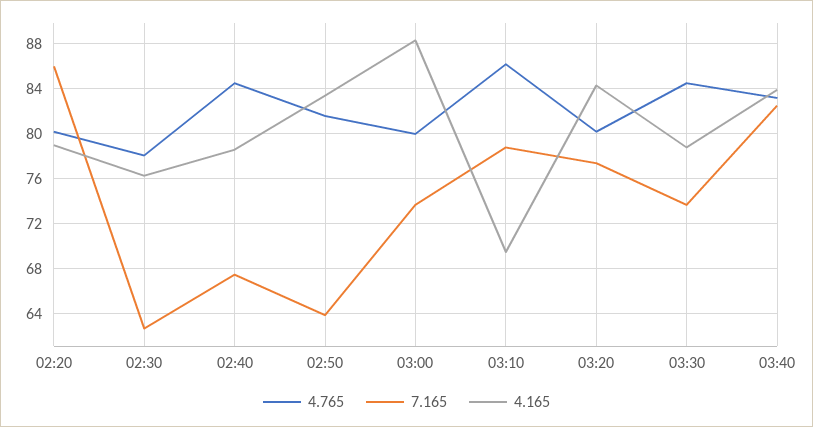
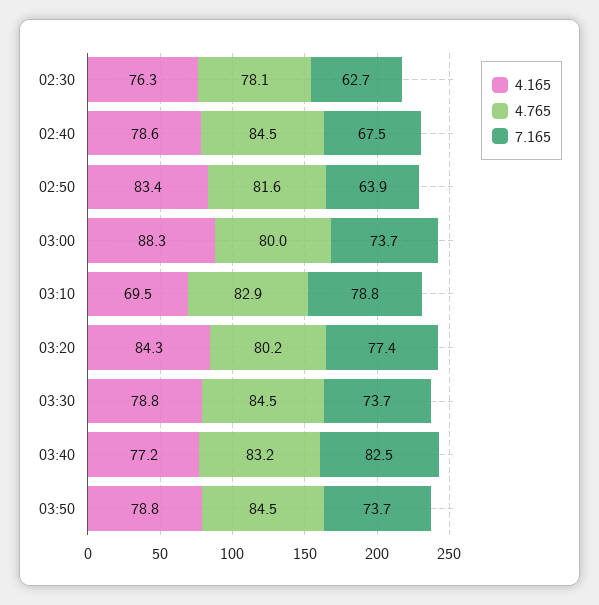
4.765, 02:20: 80 -> none
7.165, 02:20: 86 -> none
4.165, 02:20: 79 -> none
4.765, 03:10: 86 -> 82.9
4.165, 03:40: 84 -> 77.2
4.165, 03:50: none -> 78.8
4.765, 03:50: none -> 84.5
7.165, 03:50: none -> 73.7

